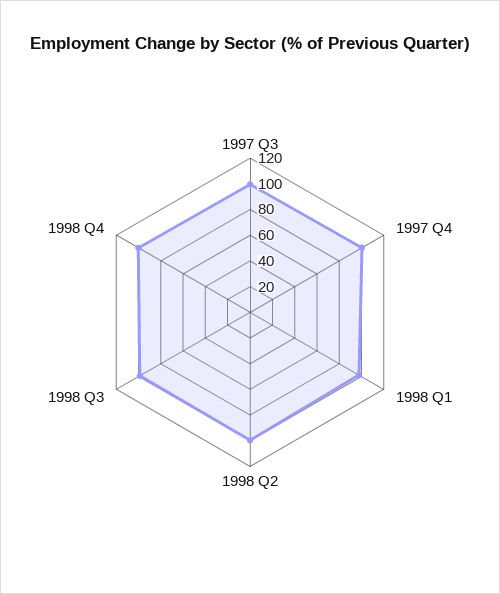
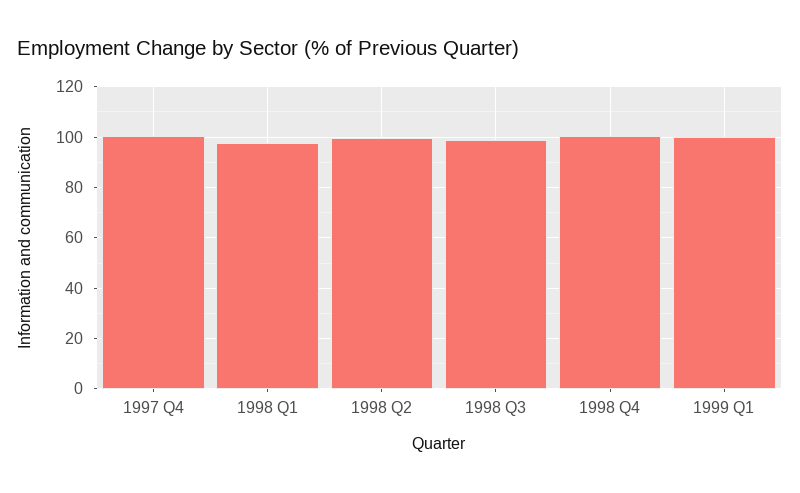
1997 Q3: 100 -> none
1999 Q1: none -> 100

